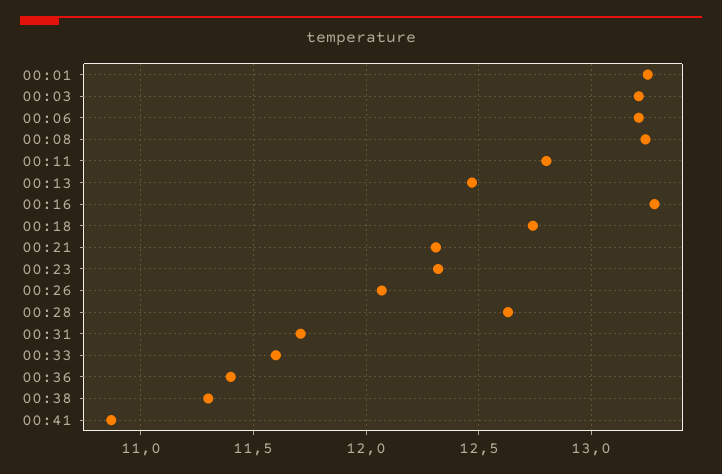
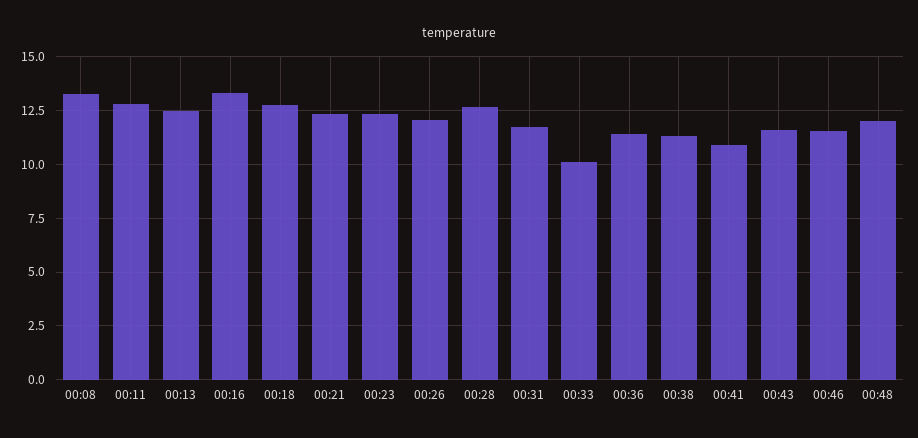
00:01: 13.25 -> none
00:03: 13.2 -> none
00:06: 13.2 -> none
00:33: 11.6 -> 10
00:43: none -> 11.5
00:46: none -> 11.5
00:48: none -> 12

